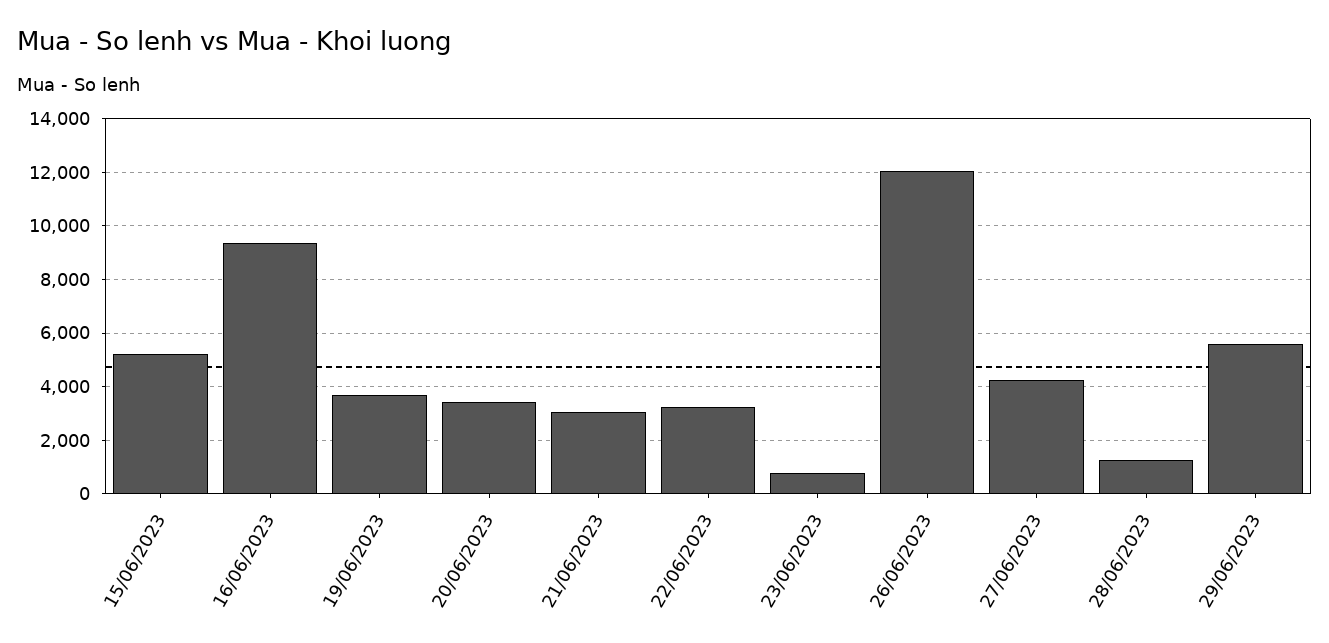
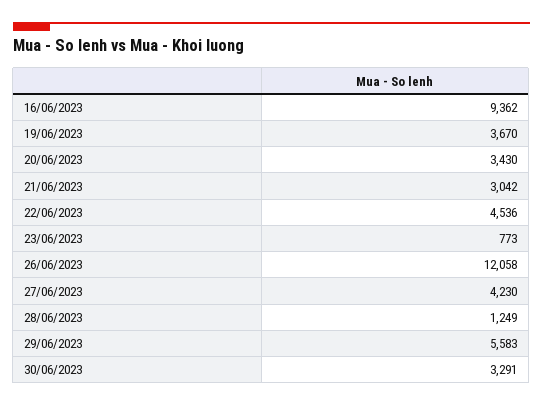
15/06/2023: 5250 -> none
22/06/2023: 3250 -> 4536
30/06/2023: none -> 3291

